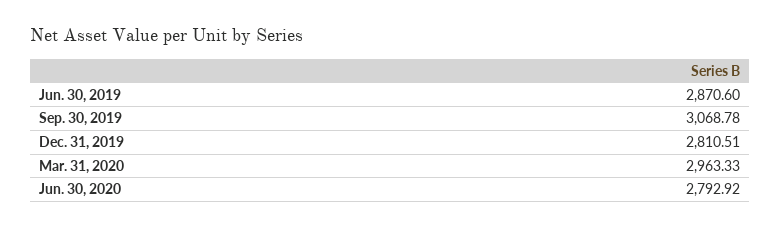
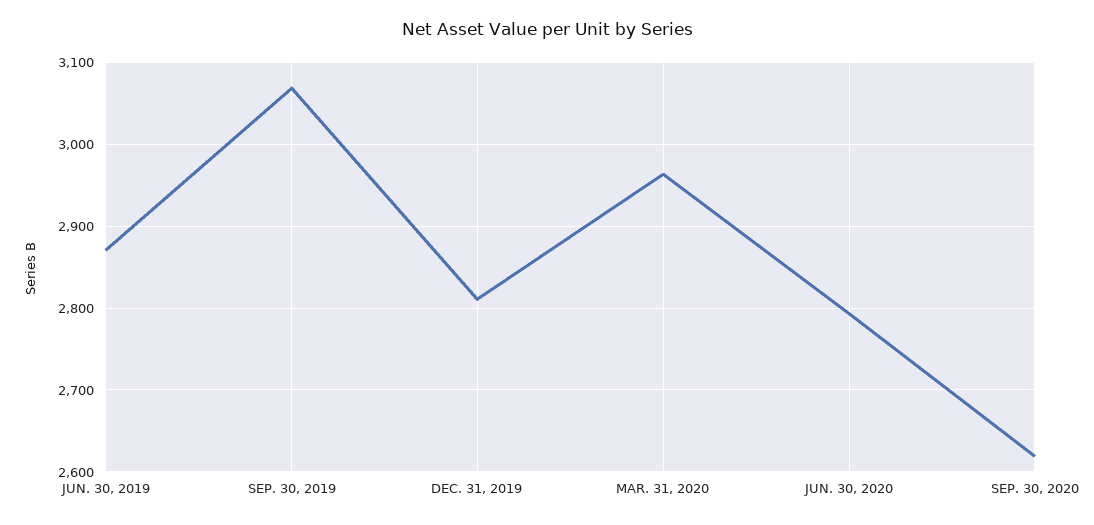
SEP. 30, 2020: none -> 2620

